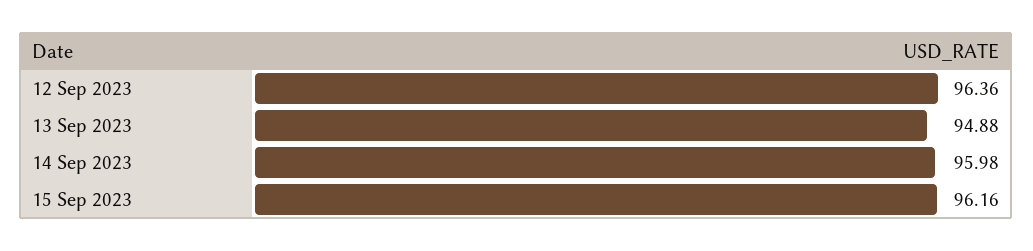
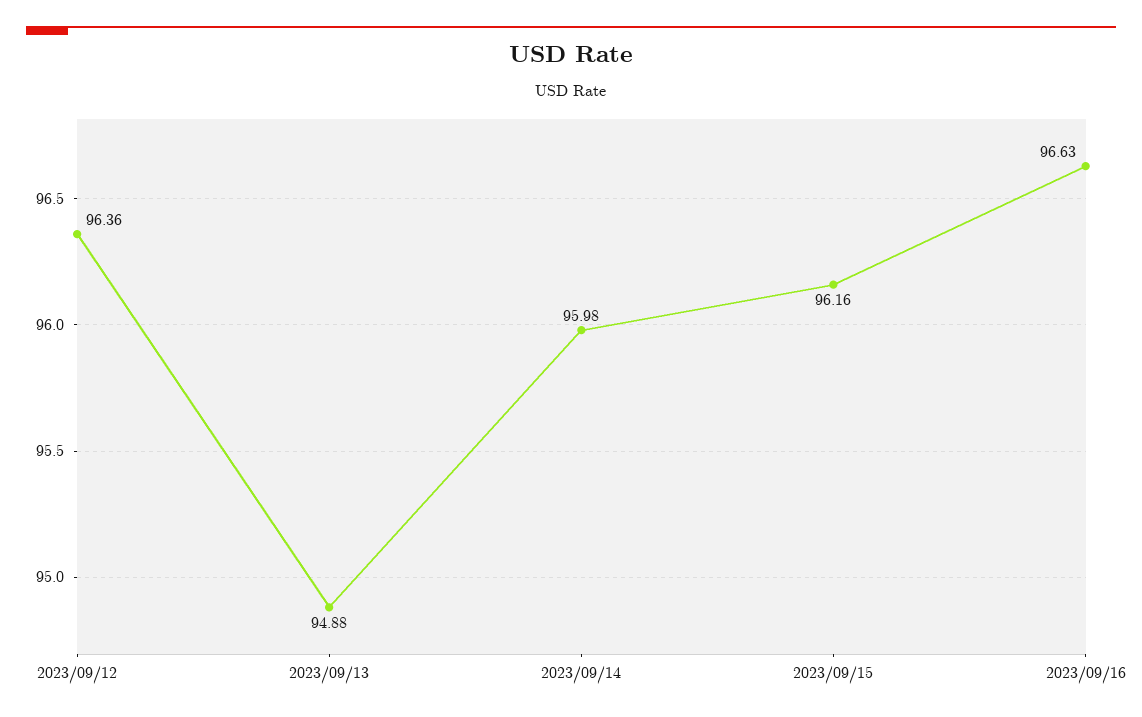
2023/09/16: none -> 96.63

